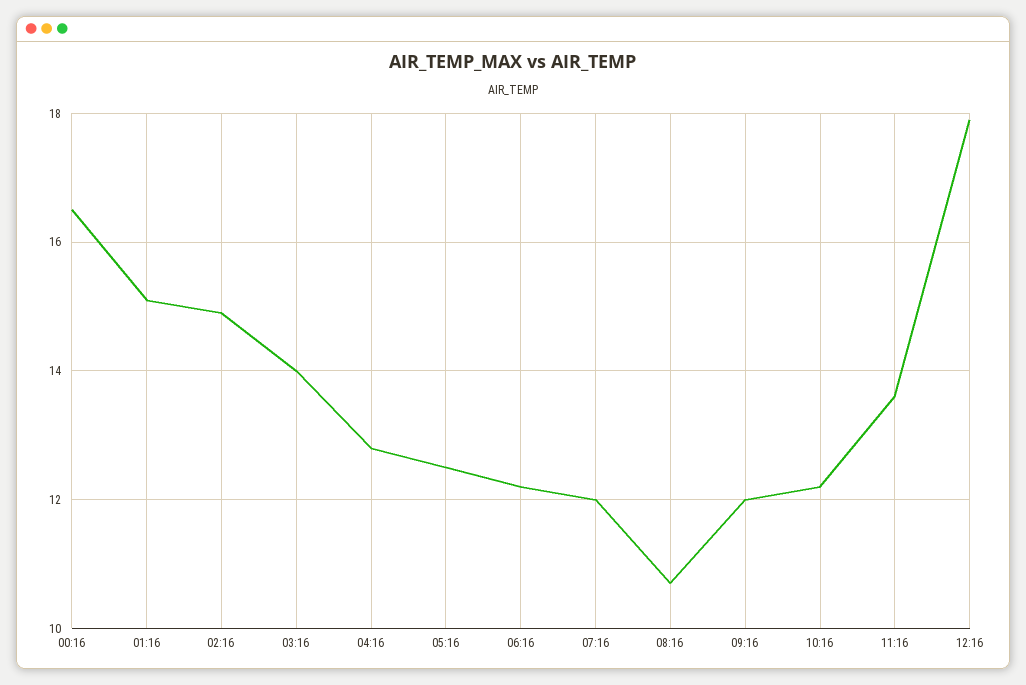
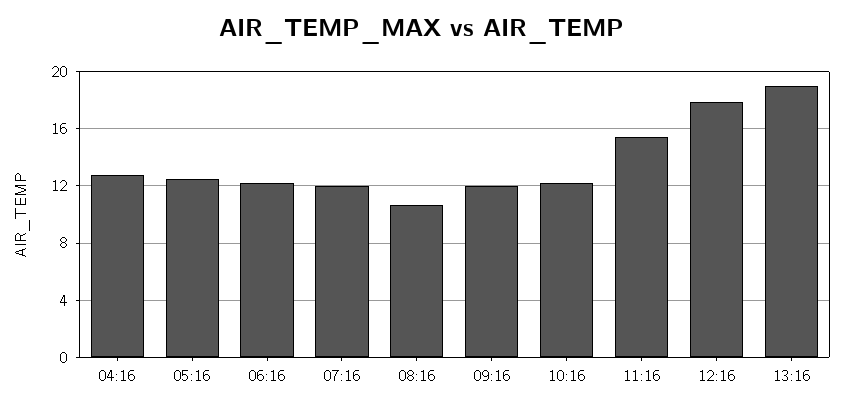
00:16: 16.5 -> none
01:16: 15 -> none
02:16: 15 -> none
03:16: 14 -> none
11:16: 13.5 -> 15.5
13:16: none -> 19

